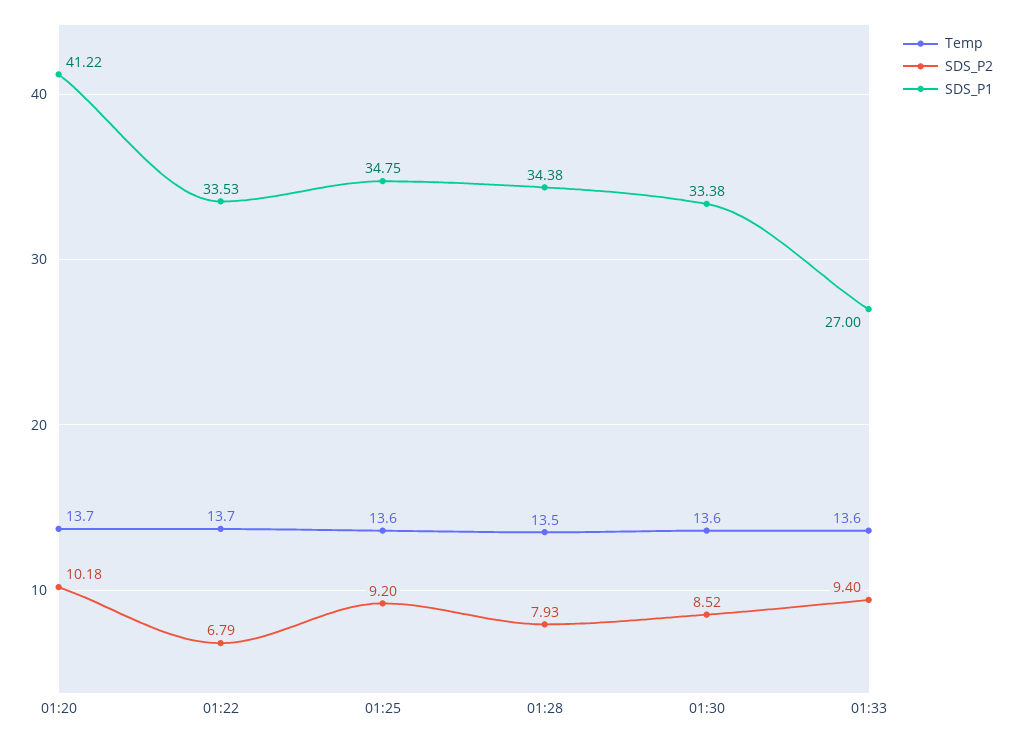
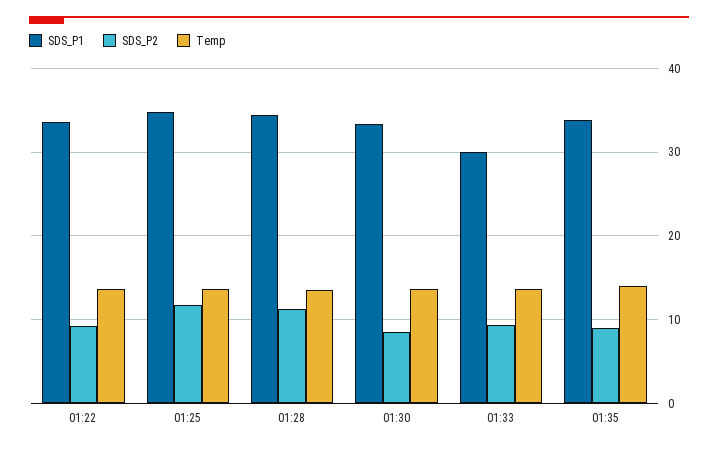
Temp, 01:20: 13.7 -> none
SDS_P2, 01:20: 10.18 -> none
SDS_P1, 01:20: 41.22 -> none
SDS_P2, 01:22: 6.79 -> 9
SDS_P2, 01:25: 9.2 -> 12
SDS_P2, 01:28: 7.93 -> 11
SDS_P1, 01:33: 27 -> 30
SDS_P1, 01:35: none -> 34
SDS_P2, 01:35: none -> 9
Temp, 01:35: none -> 14

